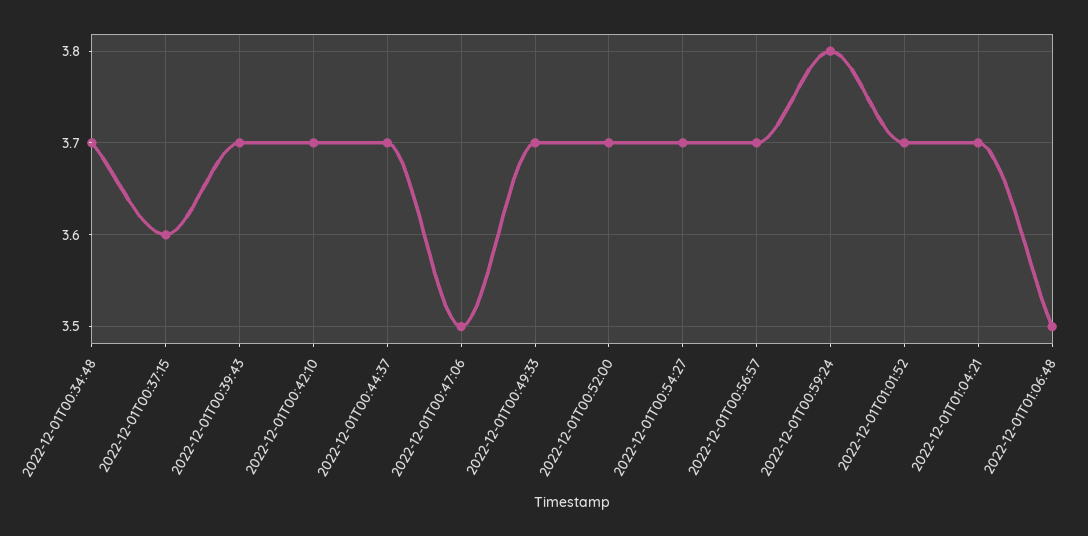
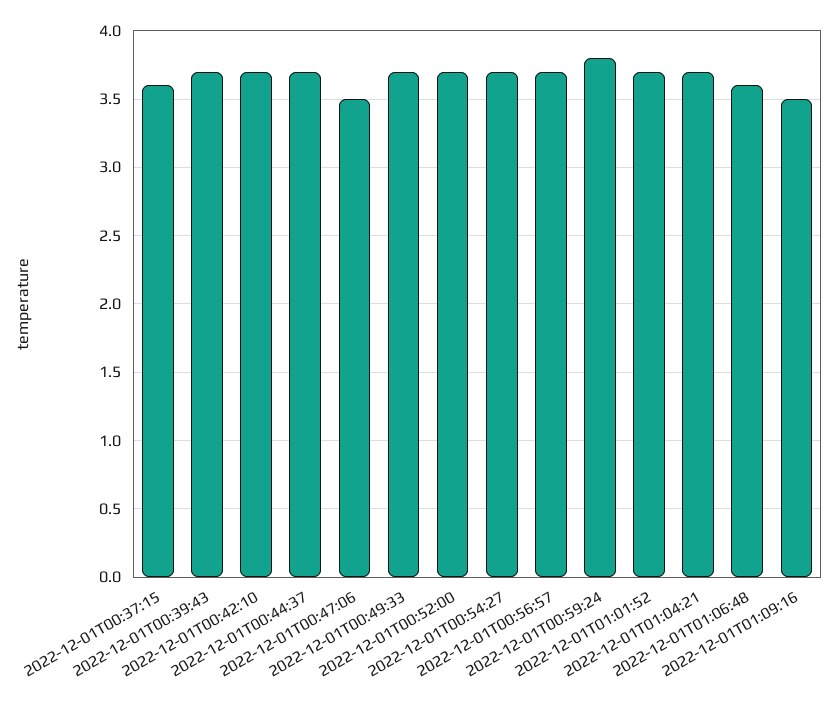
2022-12-01T00:34:48: 3.7 -> none
2022-12-01T01:06:48: 3.5 -> 3.6
2022-12-01T01:09:16: none -> 3.5

